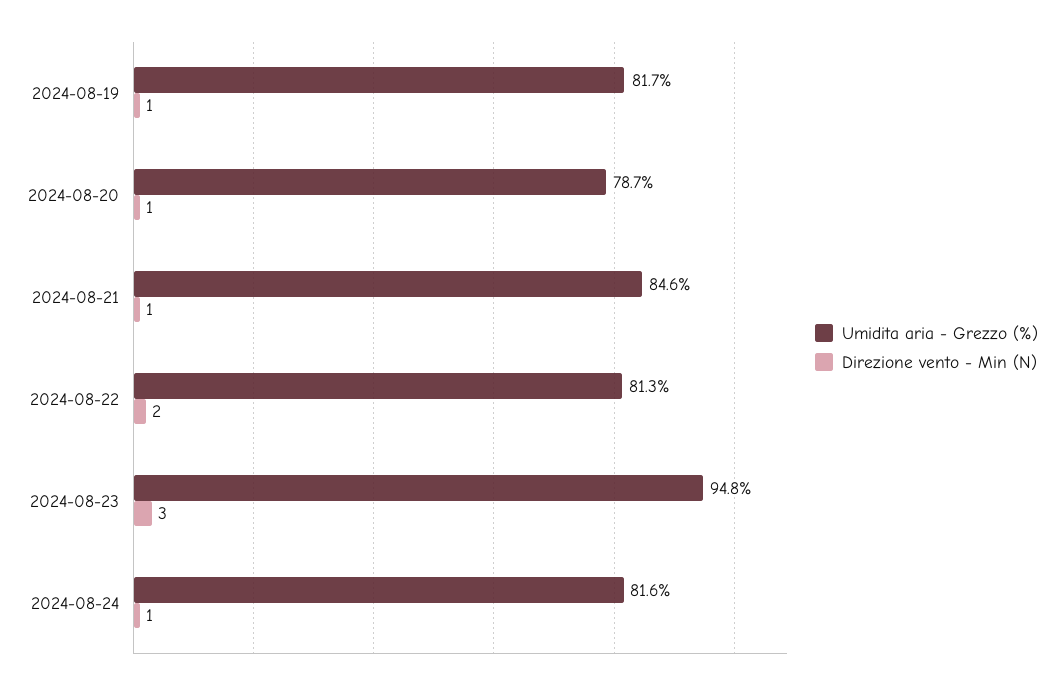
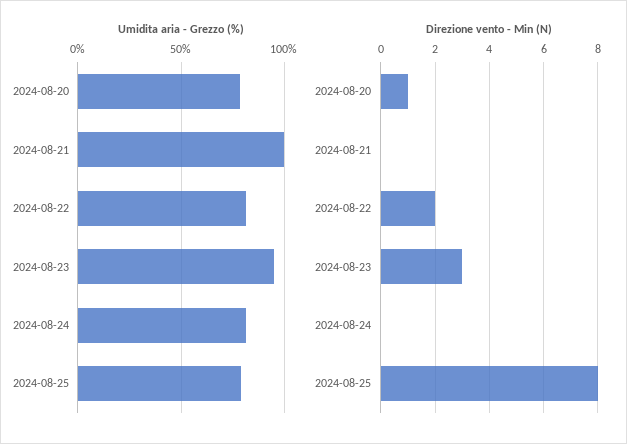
Umidita aria - Grezzo (%), 2024-08-19: 81.7 -> none
Direzione vento - Min (N), 2024-08-19: 1 -> none
Umidita aria - Grezzo (%), 2024-08-21: 84.6 -> 100
Direzione vento - Min (N), 2024-08-21: 1 -> 0
Direzione vento - Min (N), 2024-08-24: 1 -> 0
Umidita aria - Grezzo (%), 2024-08-25: none -> 80
Direzione vento - Min (N), 2024-08-25: none -> 8

